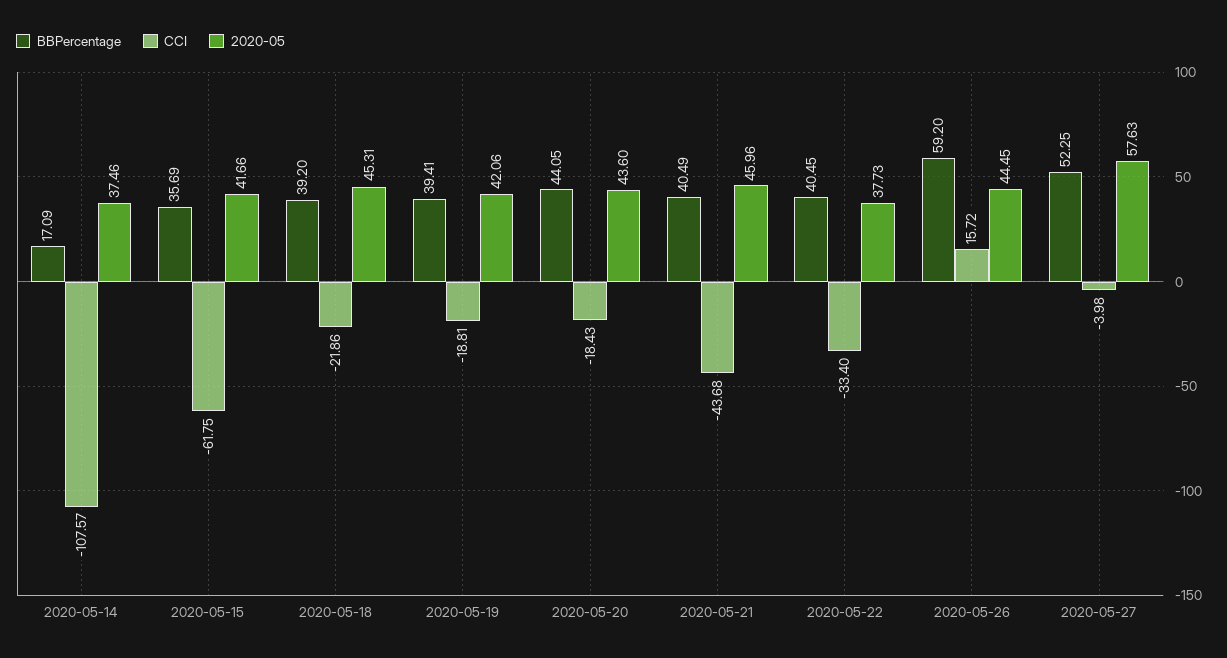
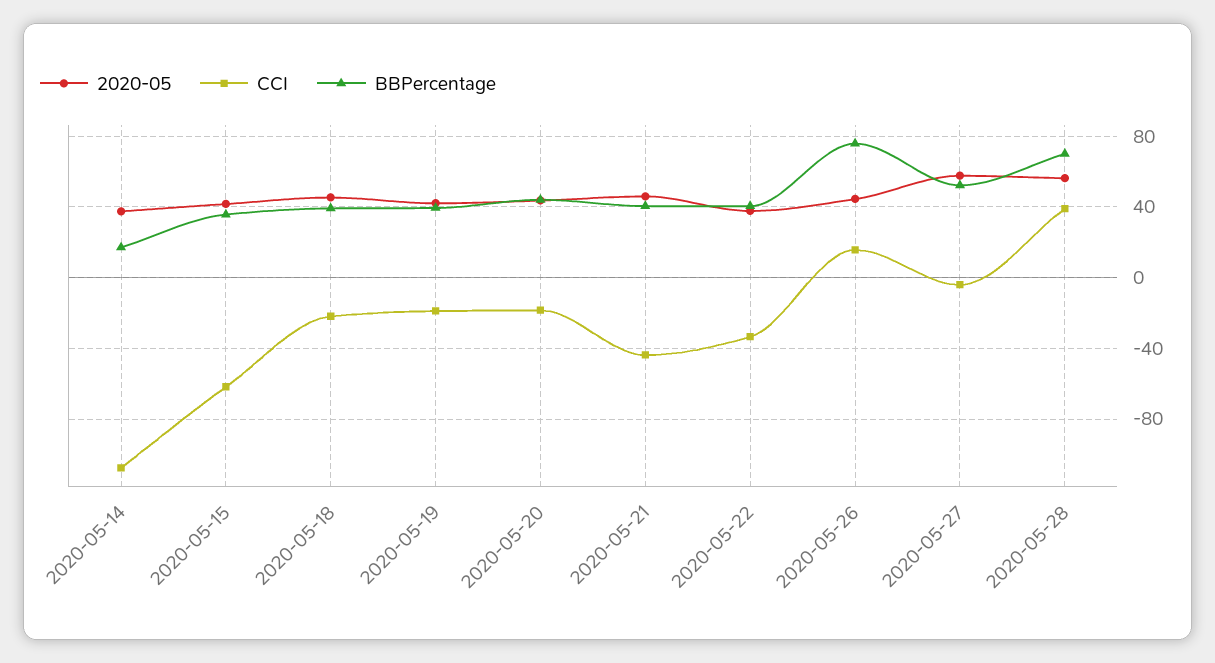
BBPercentage, 2020-05-26: 59.2 -> 75
2020-05, 2020-05-28: none -> 55
CCI, 2020-05-28: none -> 40
BBPercentage, 2020-05-28: none -> 70

